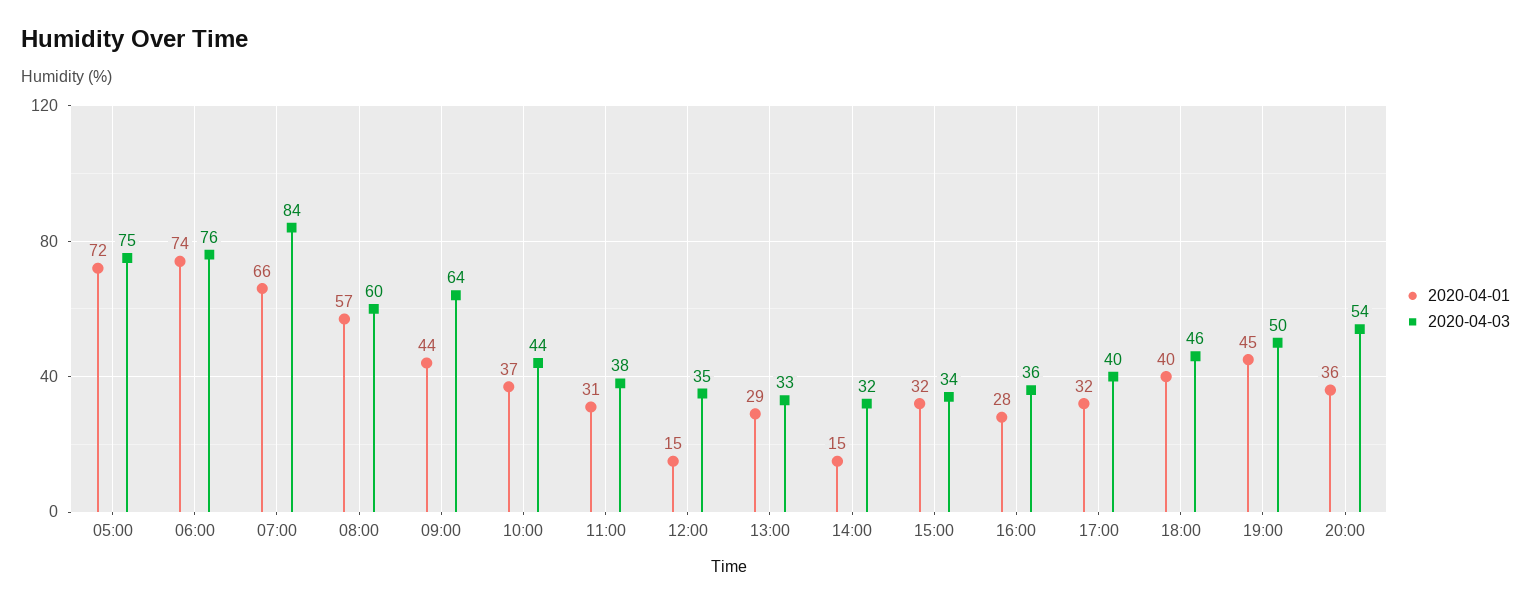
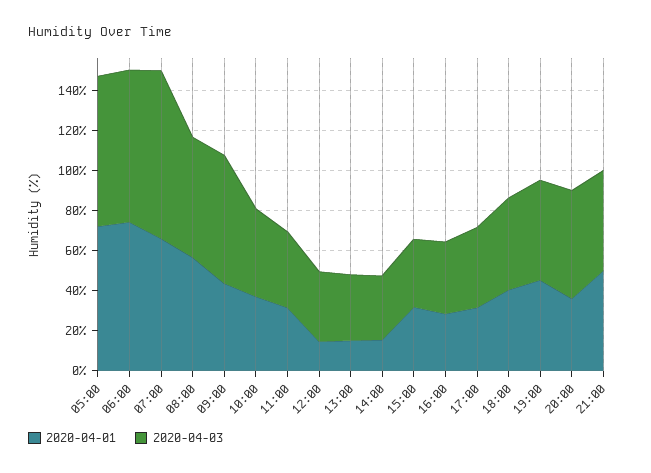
2020-04-01, 13:00: 29 -> 15
2020-04-01, 21:00: none -> 50
2020-04-03, 21:00: none -> 50

